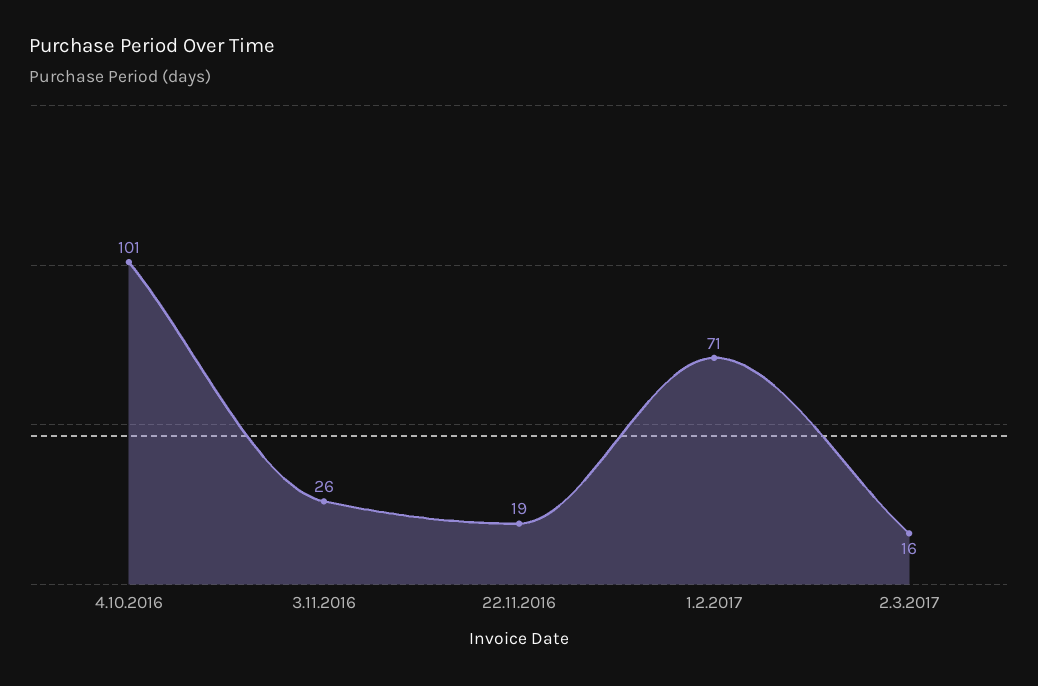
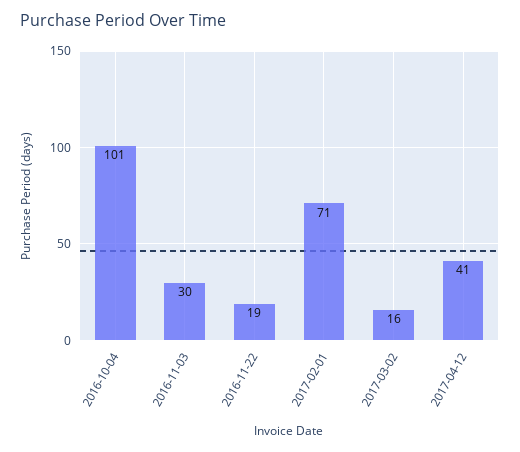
3.11.2016: 26 -> 30
2017-04-12: none -> 41

